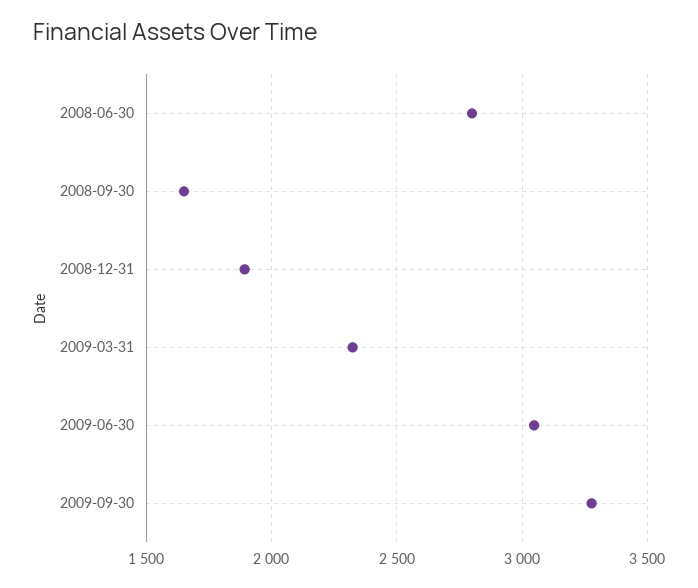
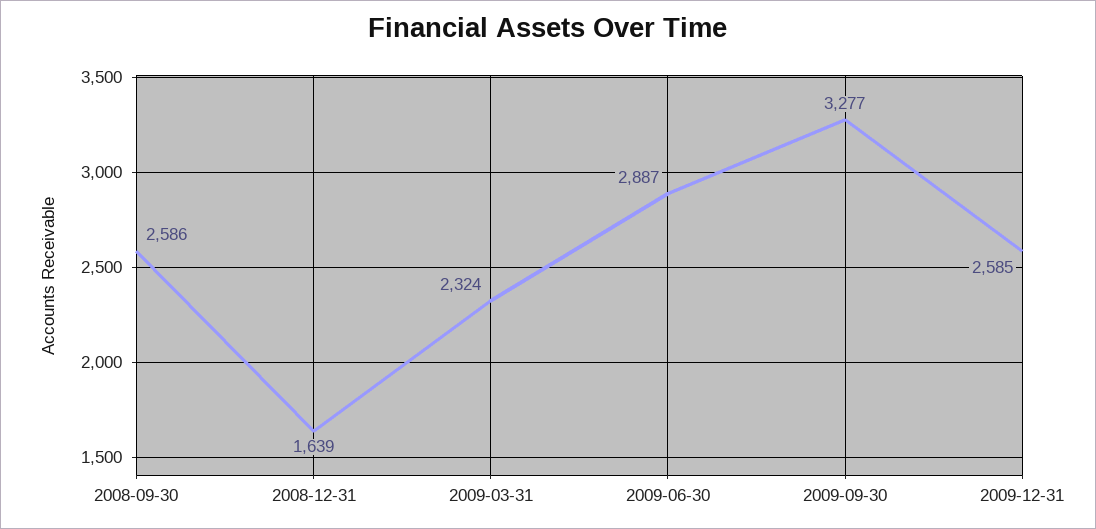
2008-06-30: 2800 -> none
2008-09-30: 1650 -> 2586
2008-12-31: 1900 -> 1639
2009-06-30: 3050 -> 2887
2009-12-31: none -> 2585

